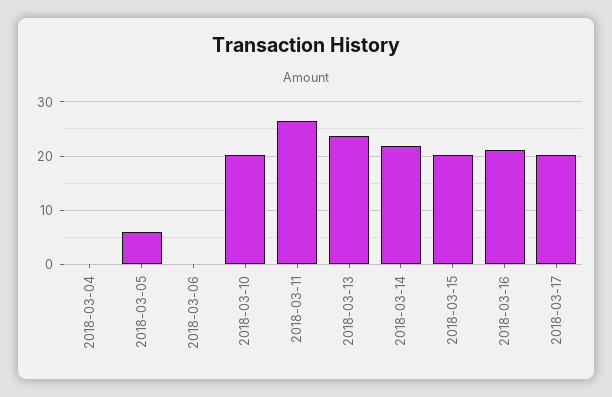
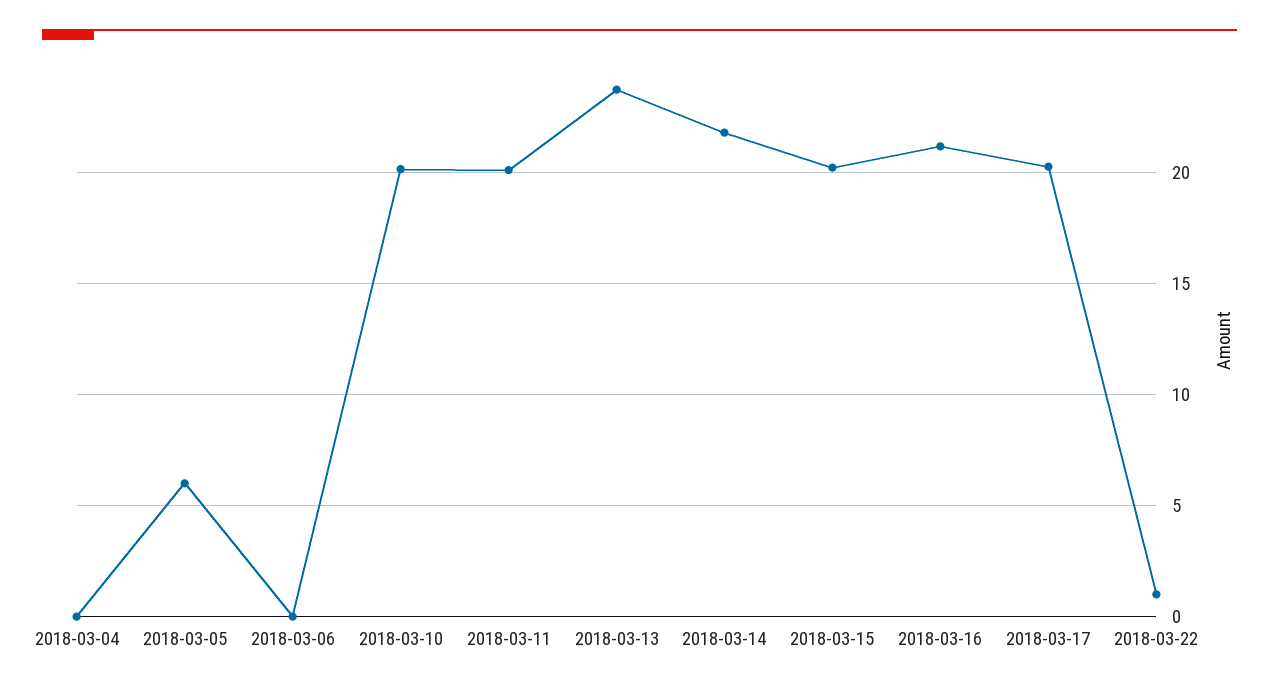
2018-03-11: 26 -> 20
2018-03-22: none -> 1

